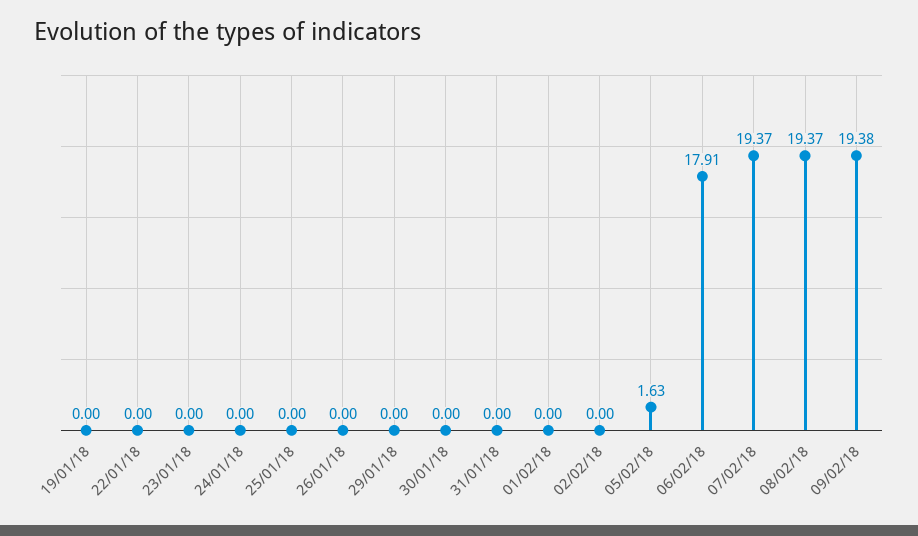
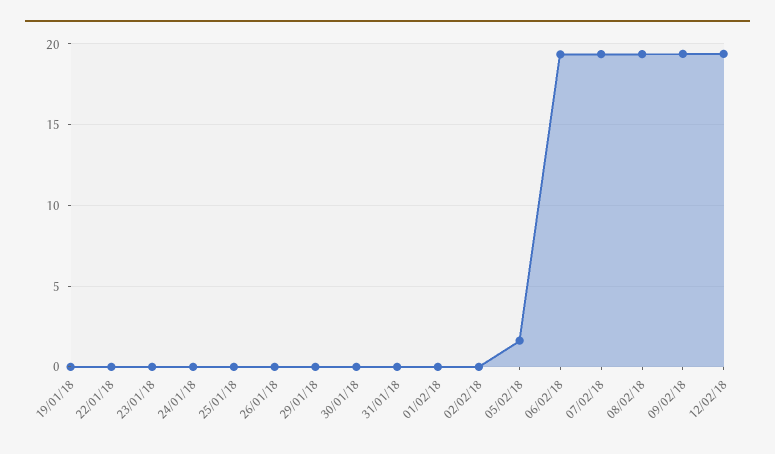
06/02/18: 17.91 -> 19.5
12/02/18: none -> 19.5

